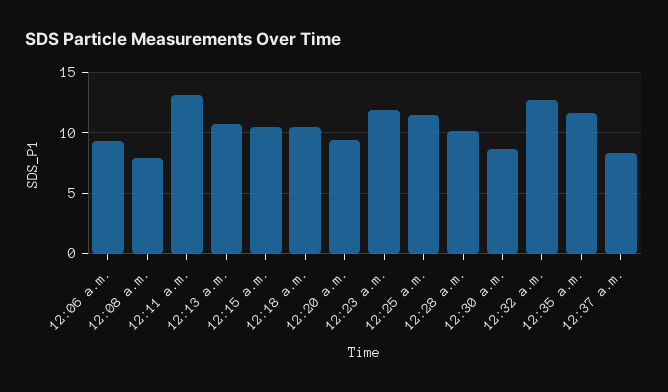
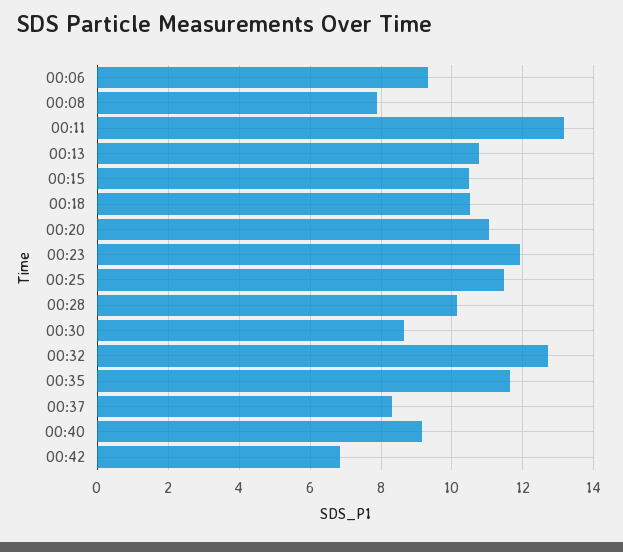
12:20 a.m.: 9.5 -> 11
00:40: none -> 9.2
00:42: none -> 6.8

